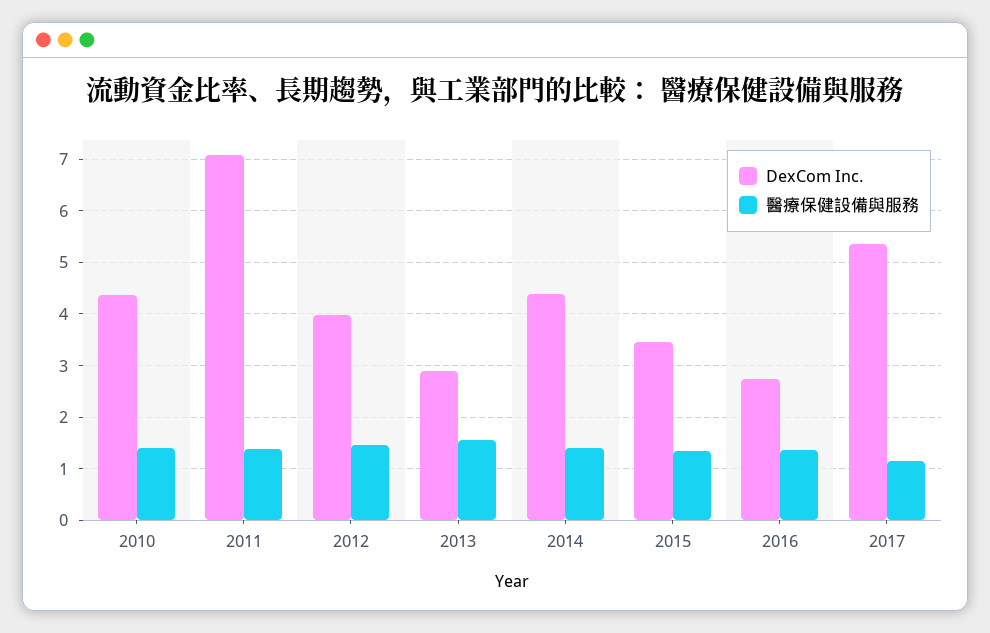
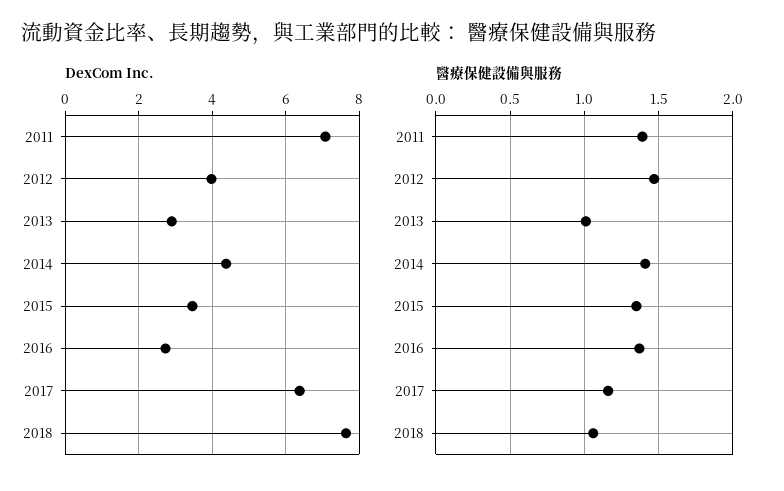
DexCom Inc., 2010: 4.4 -> none
醫療保健設備與服務, 2010: 1.4 -> none
醫療保健設備與服務, 2013: 1.6 -> 1
DexCom Inc., 2017: 5.4 -> 6.4
DexCom Inc., 2018: none -> 7.6
醫療保健設備與服務, 2018: none -> 1.05

